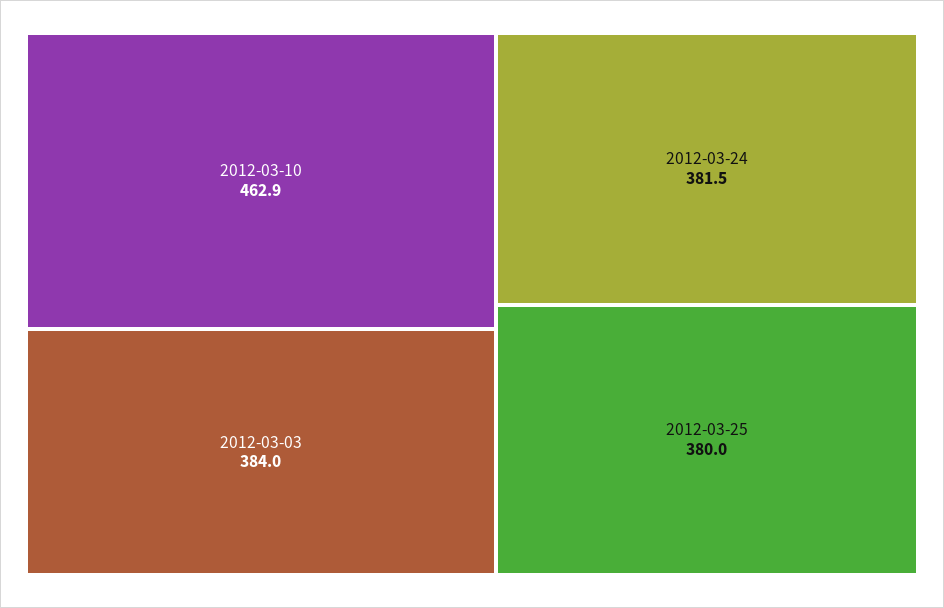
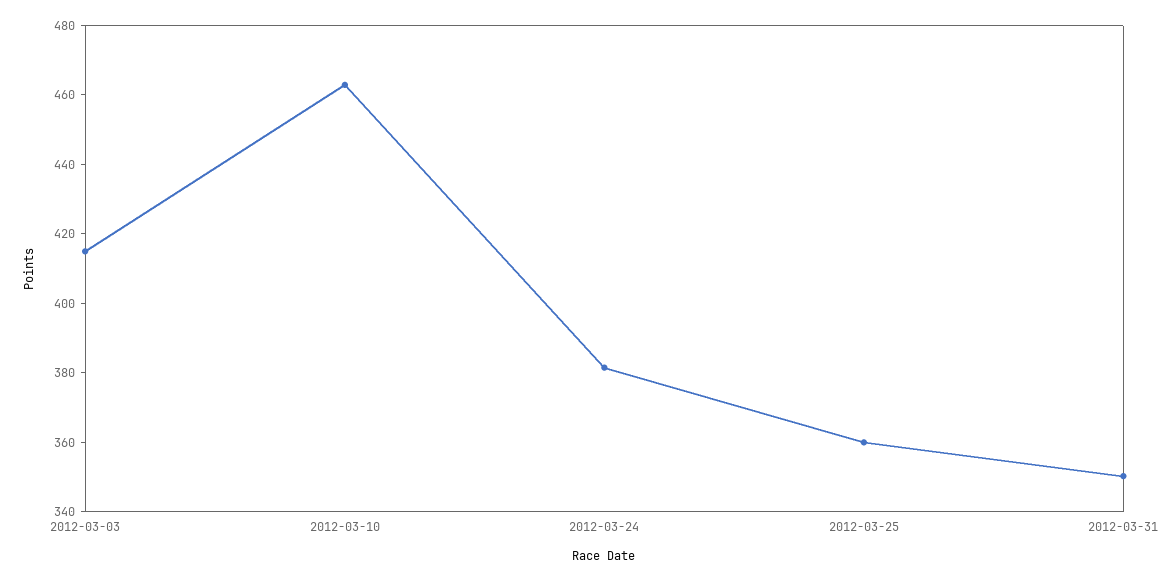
2012-03-03: 384 -> 415
2012-03-25: 380 -> 360
2012-03-31: none -> 350

